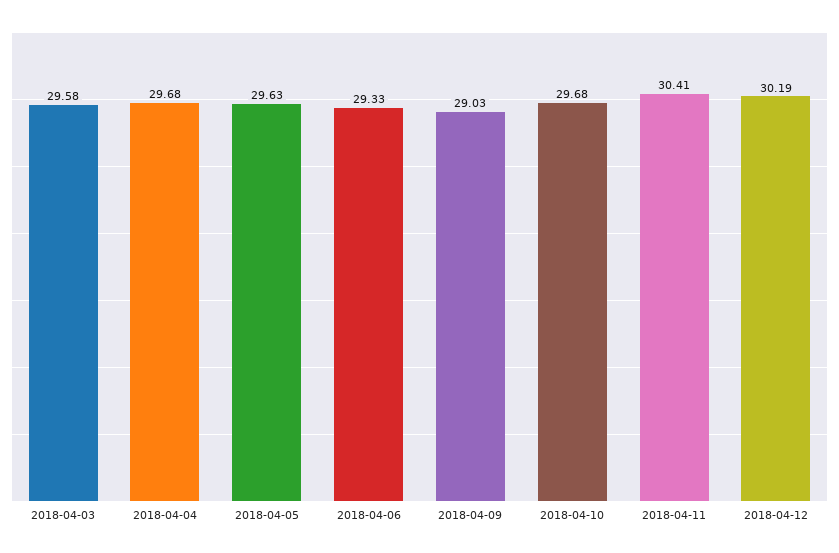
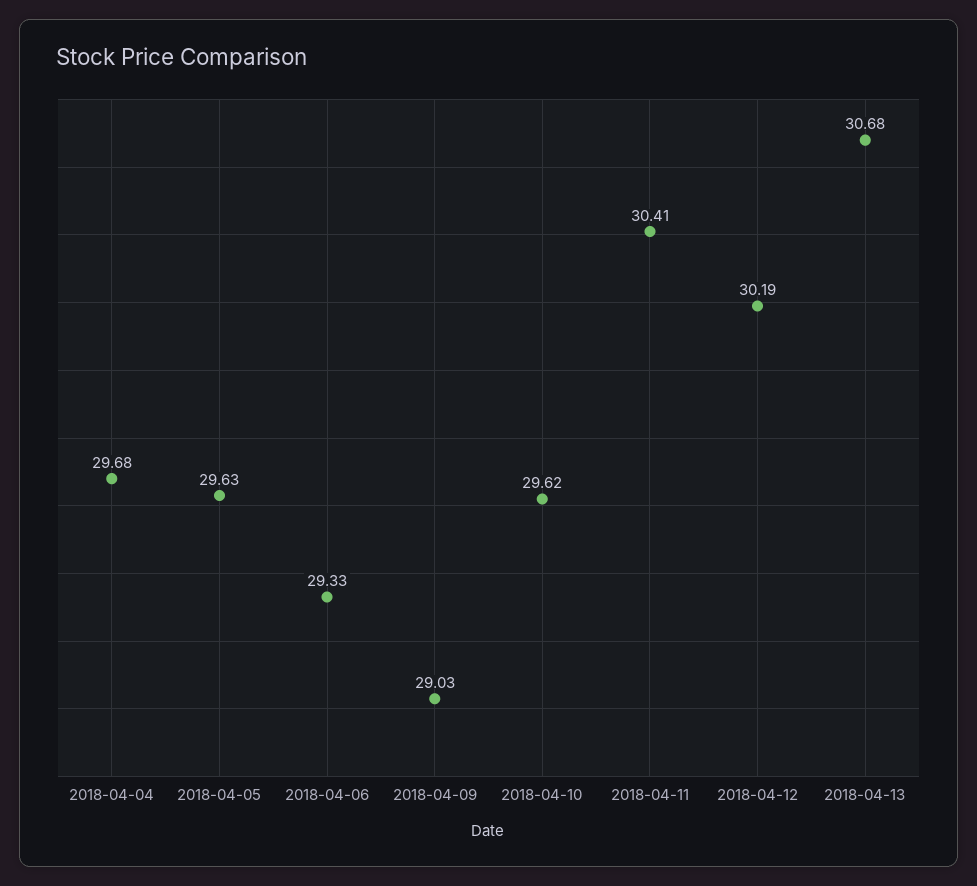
2018-04-03: 29.58 -> none
2018-04-10: 29.68 -> 29.62
2018-04-13: none -> 30.68

